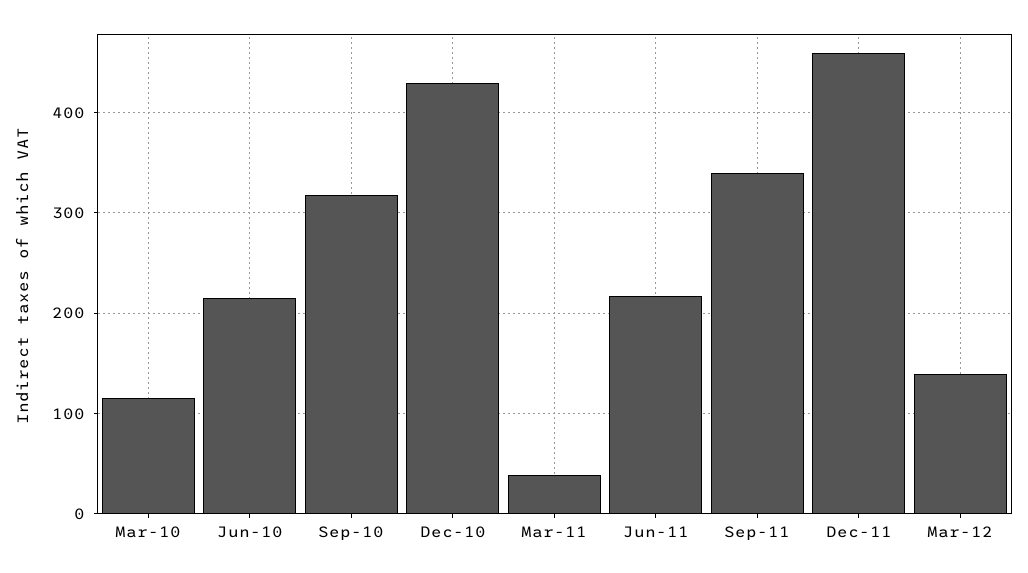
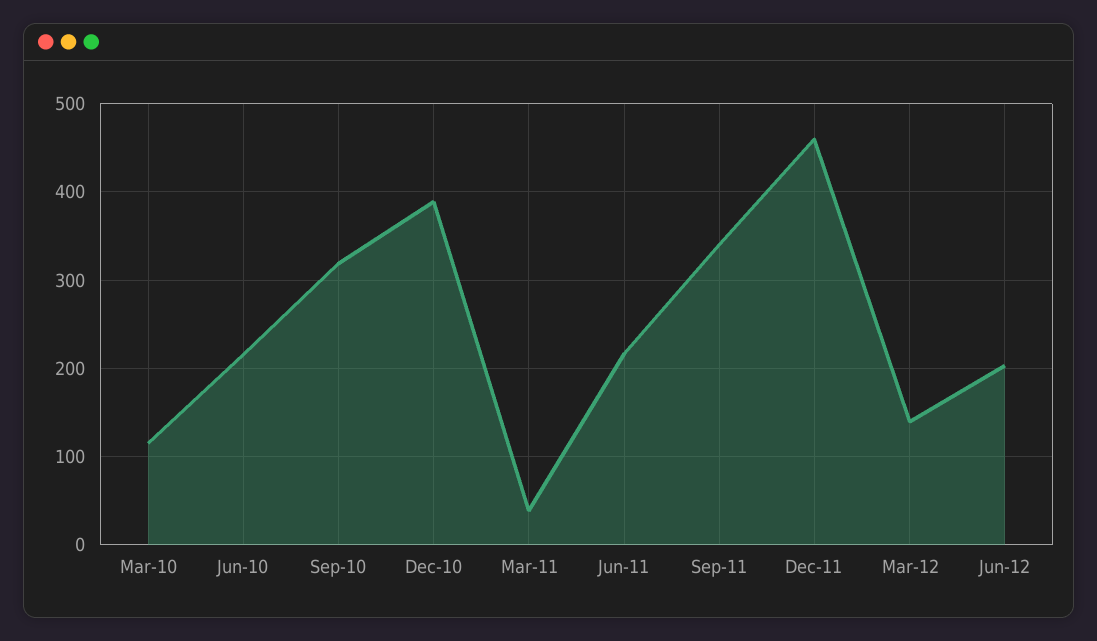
Dec-10: 430 -> 390
Jun-12: none -> 200

